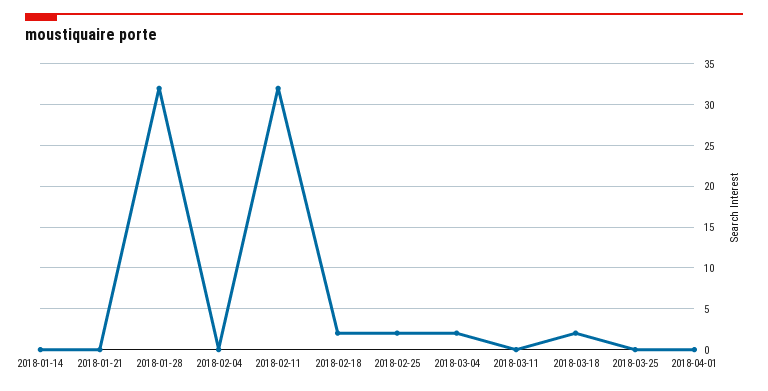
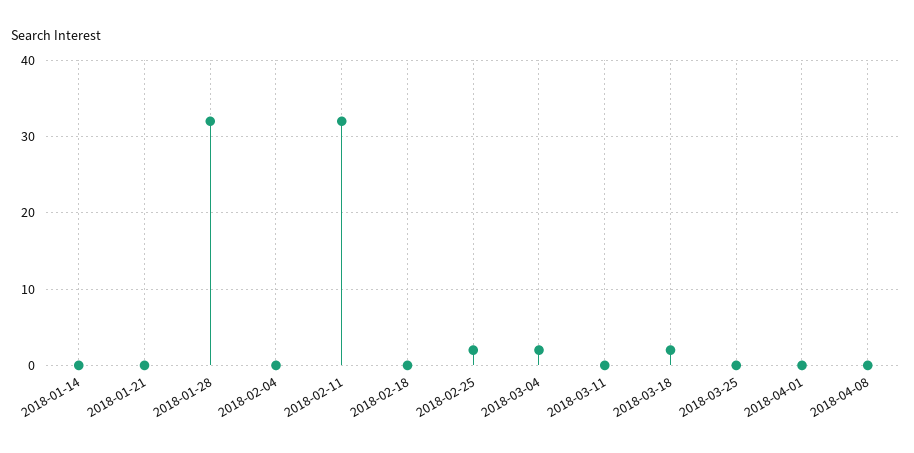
2018-02-18: 2 -> 0
2018-04-08: none -> 0

